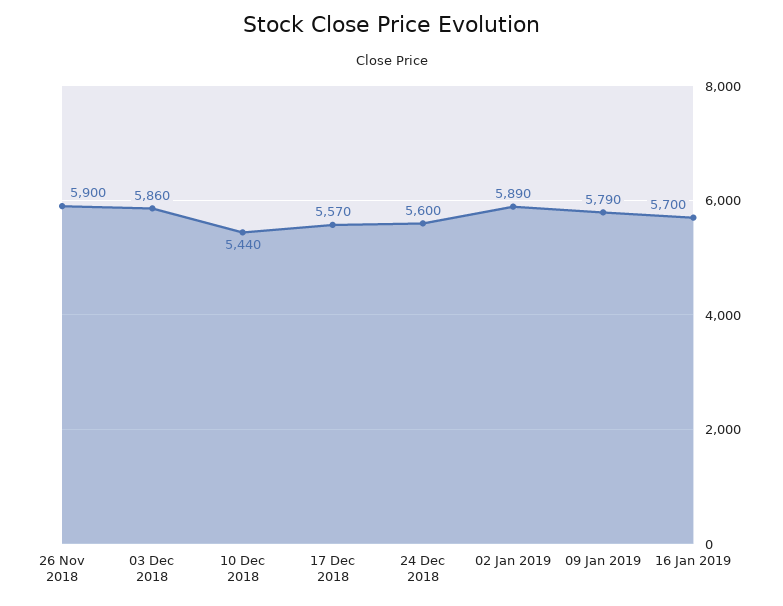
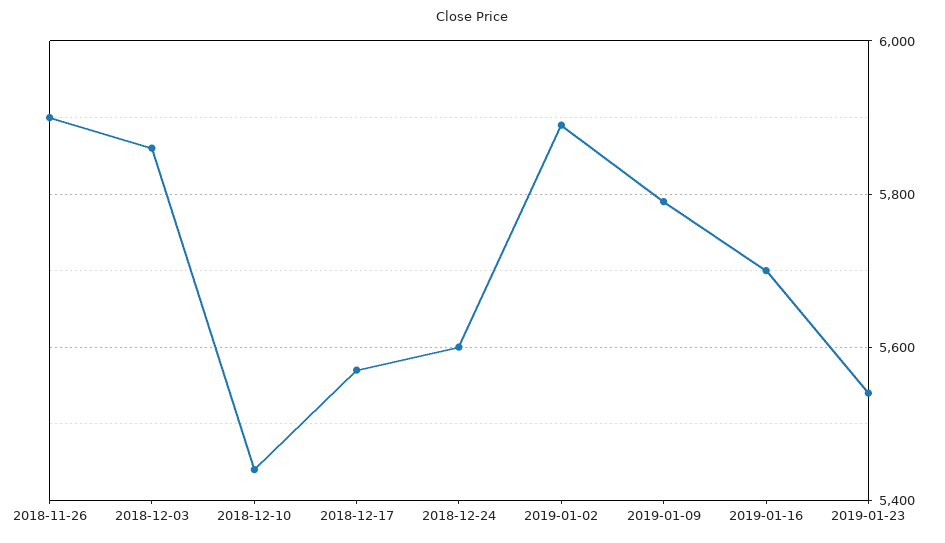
2019-01-23: none -> 5540

